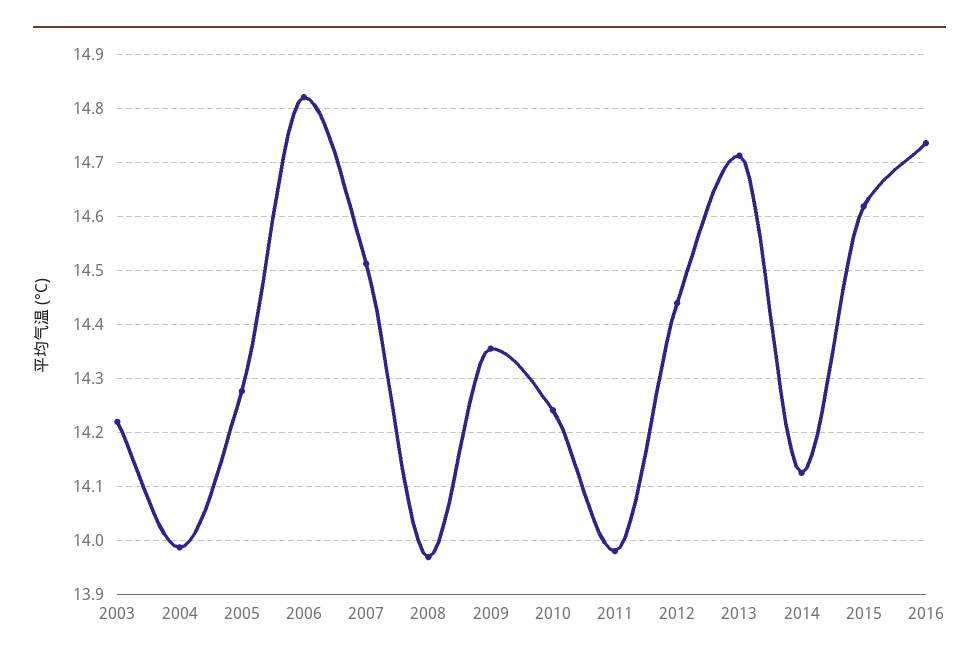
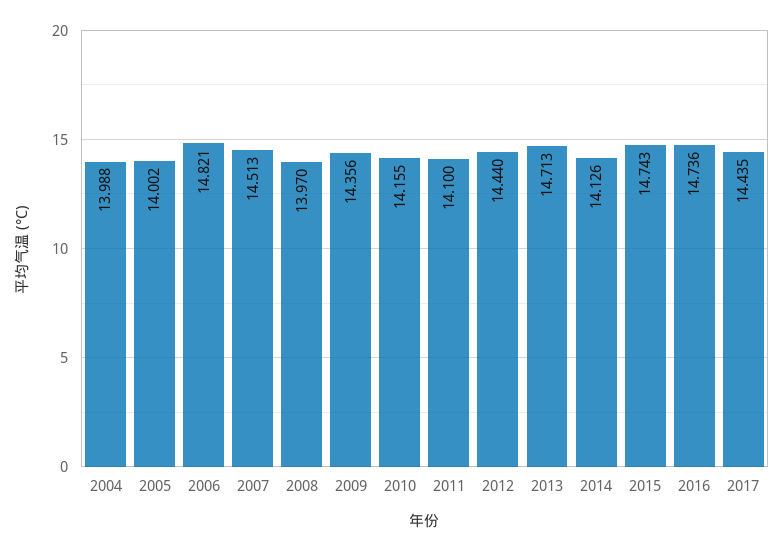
2003: 14.22 -> none
2005: 14.28 -> 14.002
2010: 14.24 -> 14.155
2011: 13.98 -> 14.1
2015: 14.62 -> 14.743
2017: none -> 14.435

